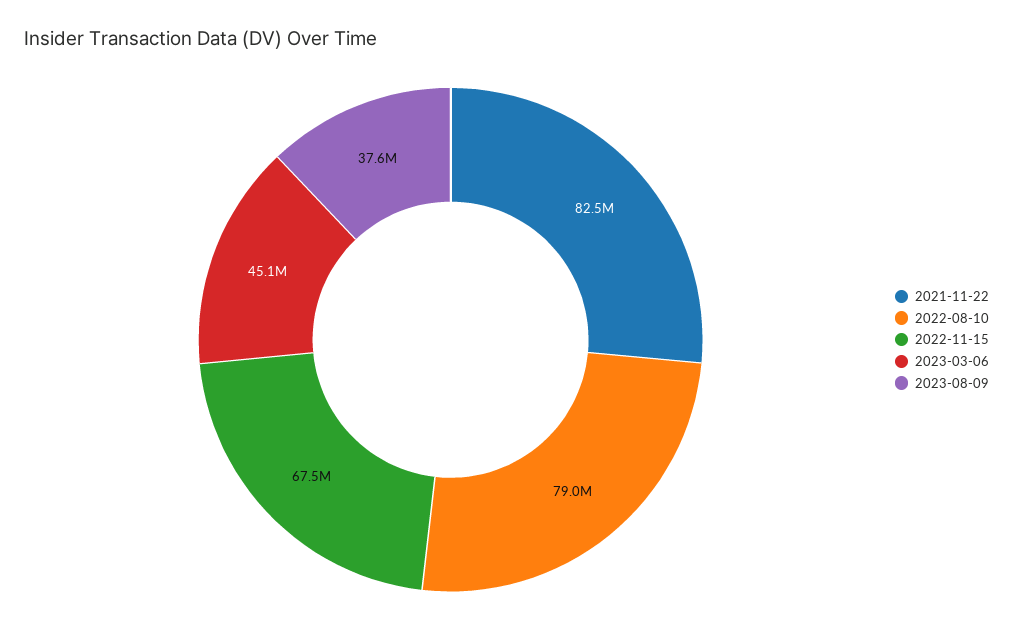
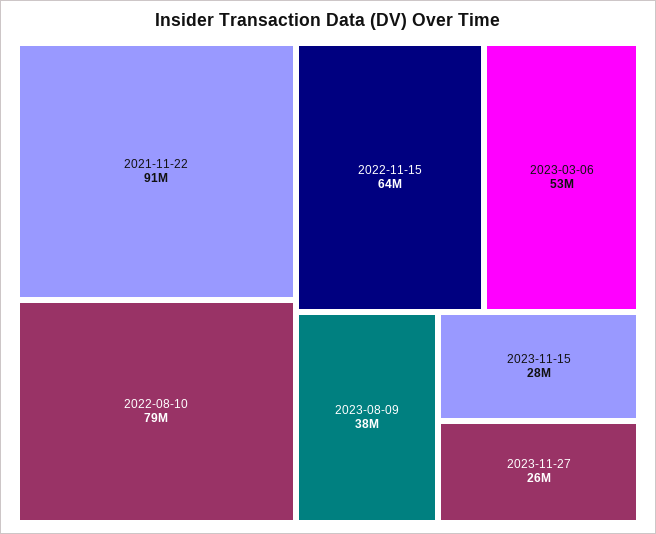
2021-11-22: 82500000 -> 91000000
2022-11-15: 67500000 -> 64000000
2023-03-06: 45100000 -> 53000000
2023-11-15: none -> 28000000
2023-11-27: none -> 26000000

